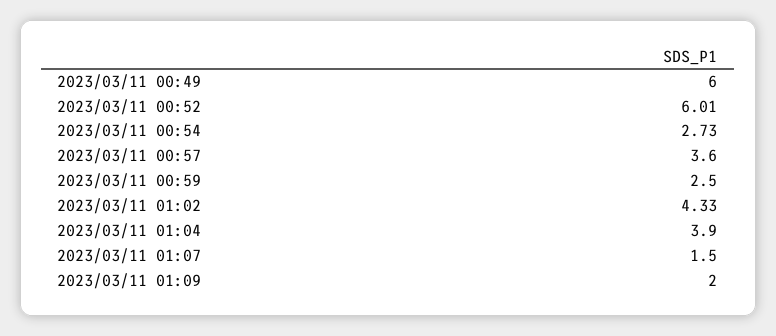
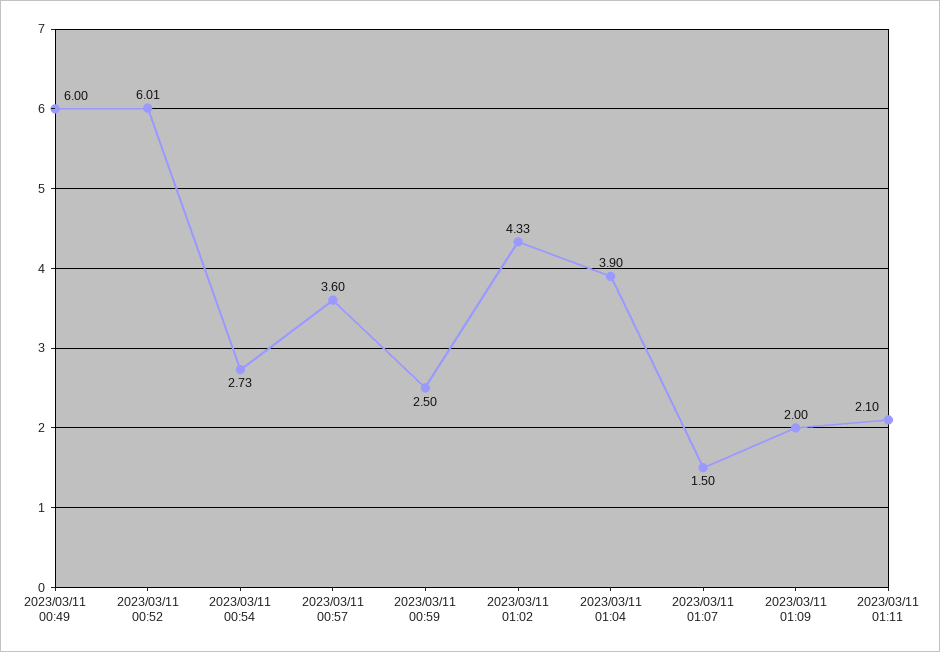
2023/03/11 01:11: none -> 2.1

